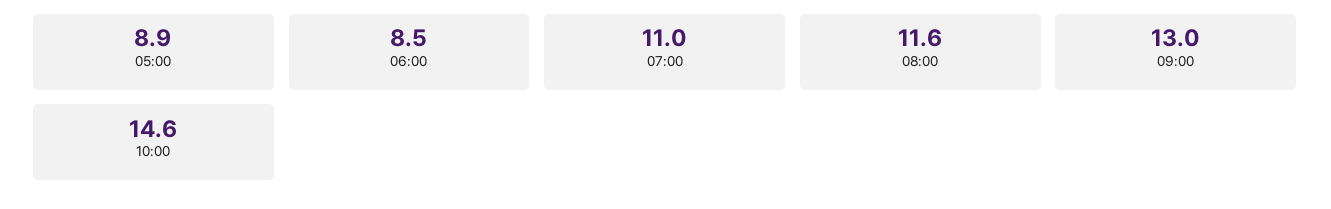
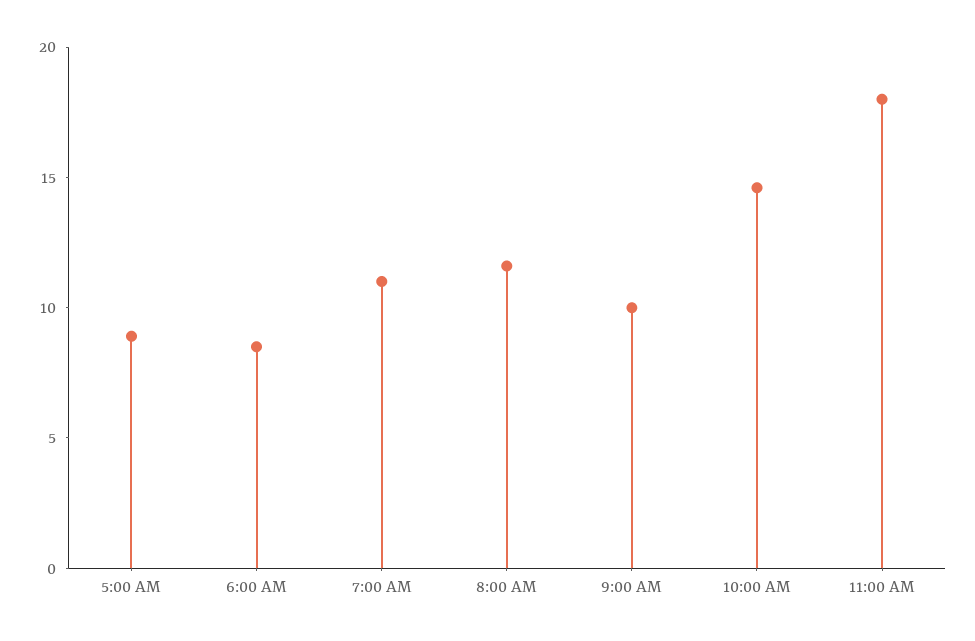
09:00: 13 -> 10
11:00 AM: none -> 18

